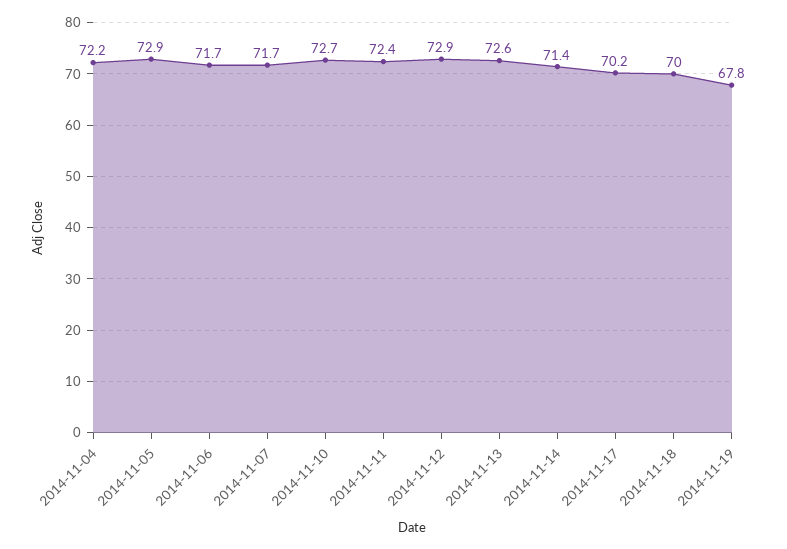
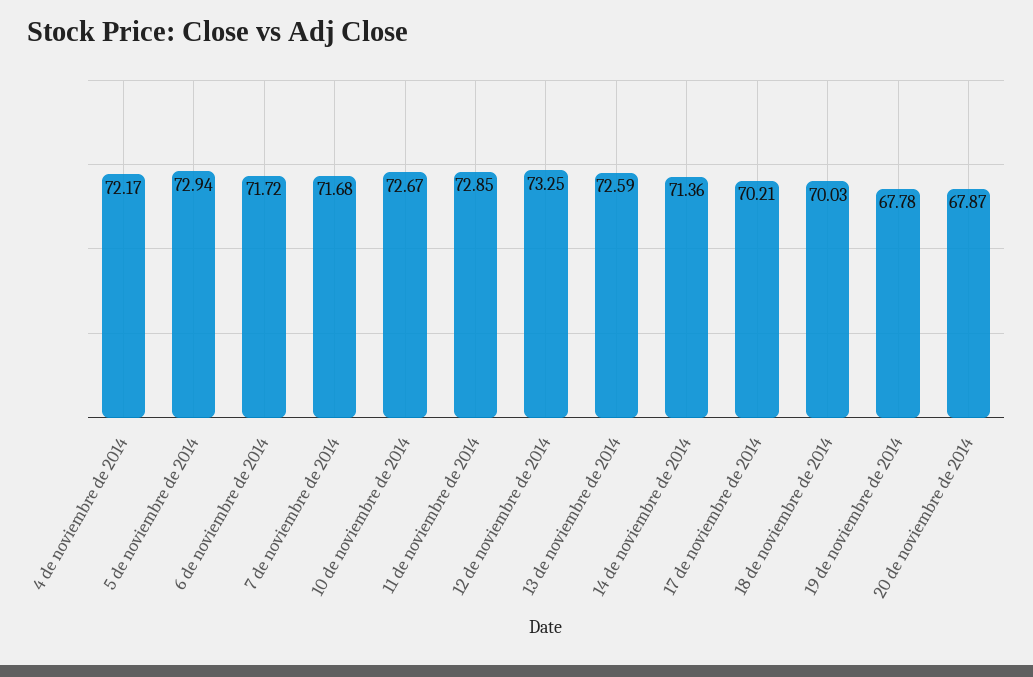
2014-11-11: 72.4 -> 72.85
2014-11-12: 72.9 -> 73.25
20 de noviembre de 2014: none -> 67.87

